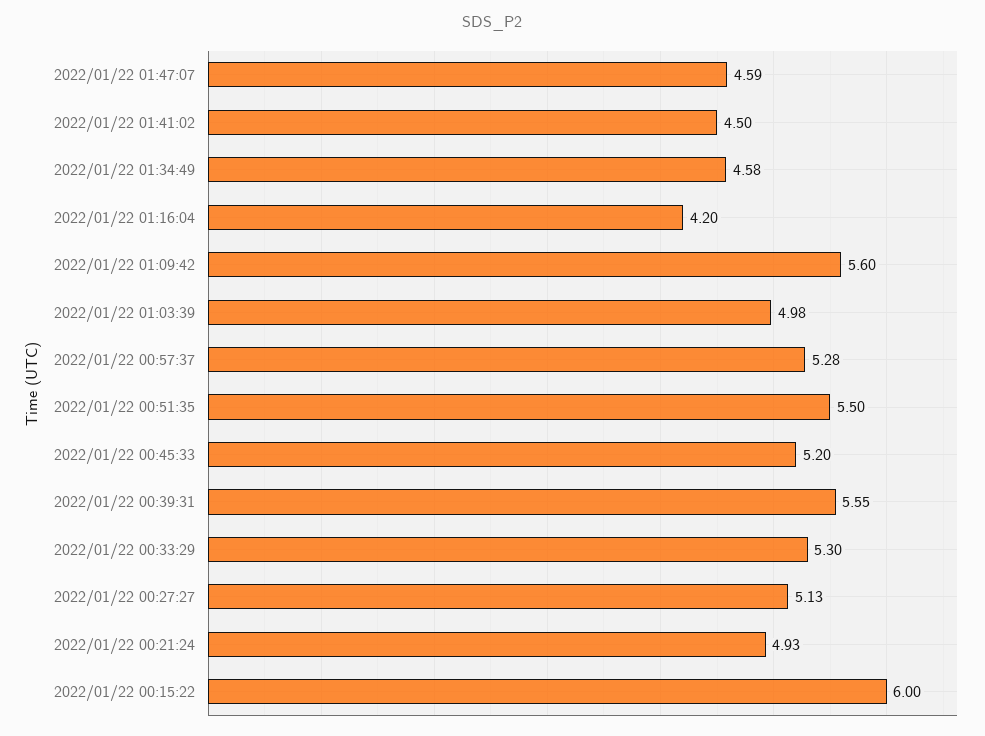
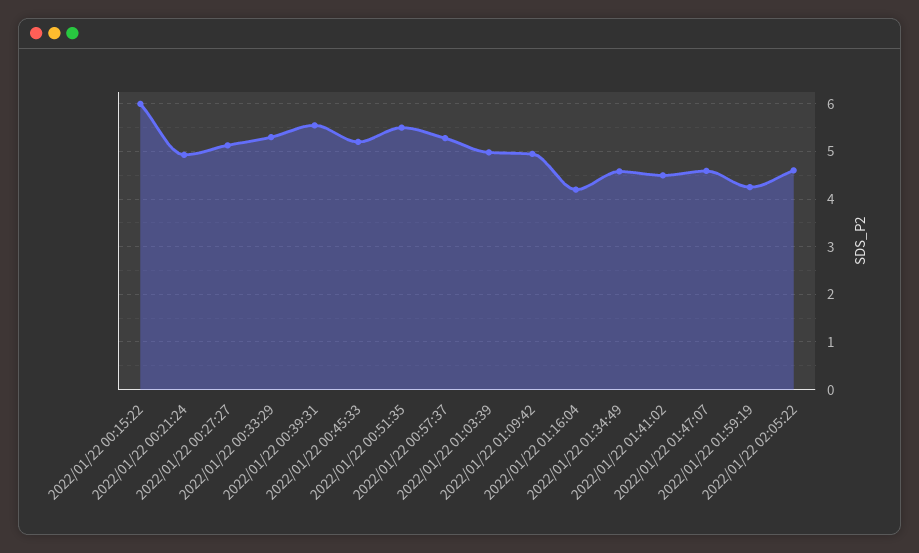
2022/01/22 01:09:42: 5.6 -> 5
2022/01/22 01:59:19: none -> 4.2
2022/01/22 02:05:22: none -> 4.6

